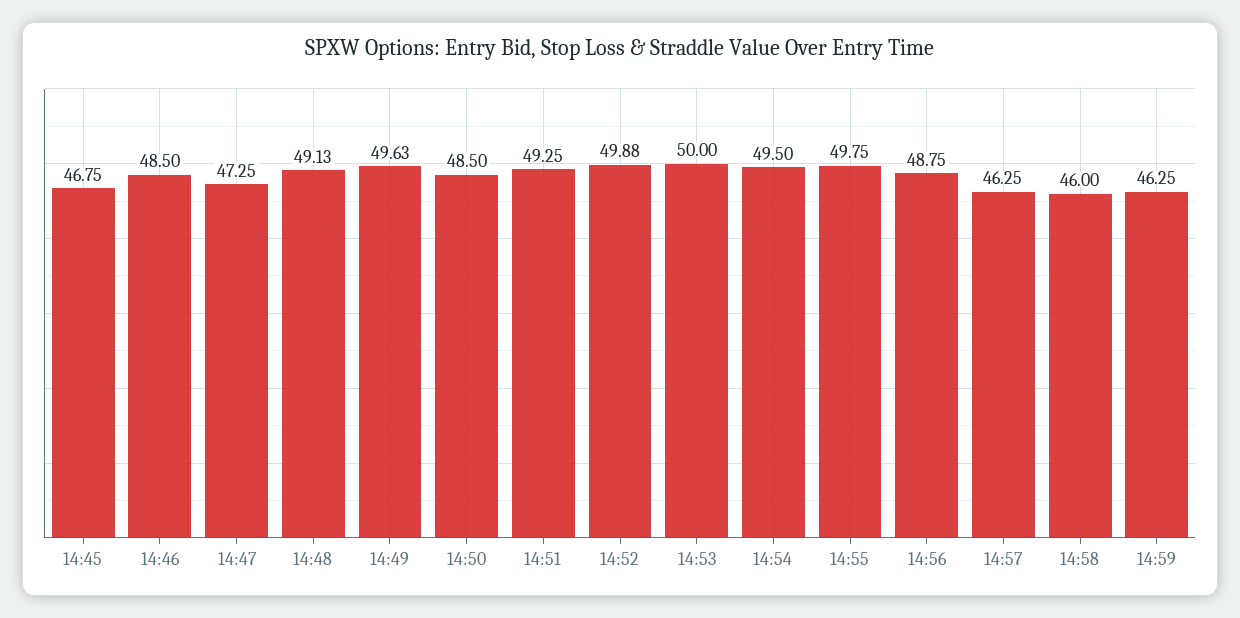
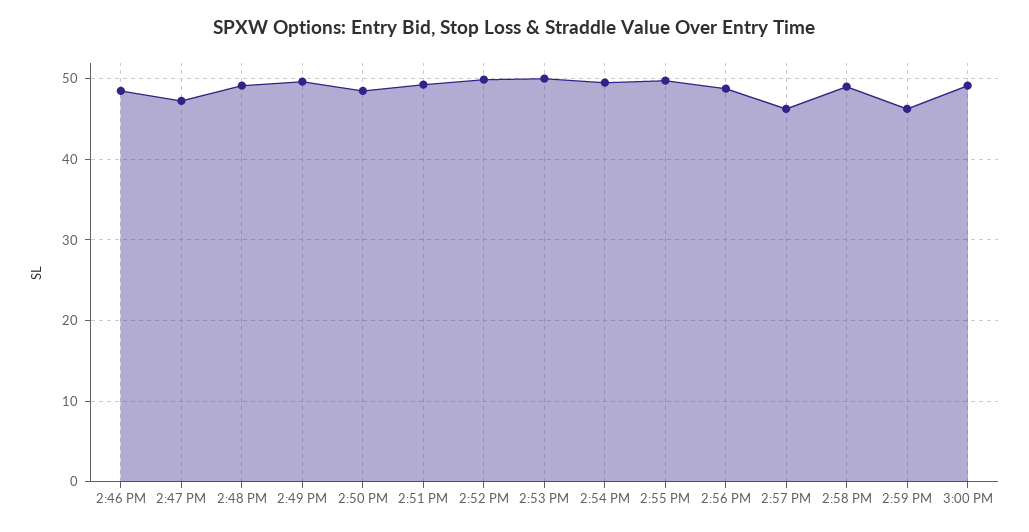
14:45: 46.75 -> none
14:58: 46 -> 49
3:00 PM: none -> 49

